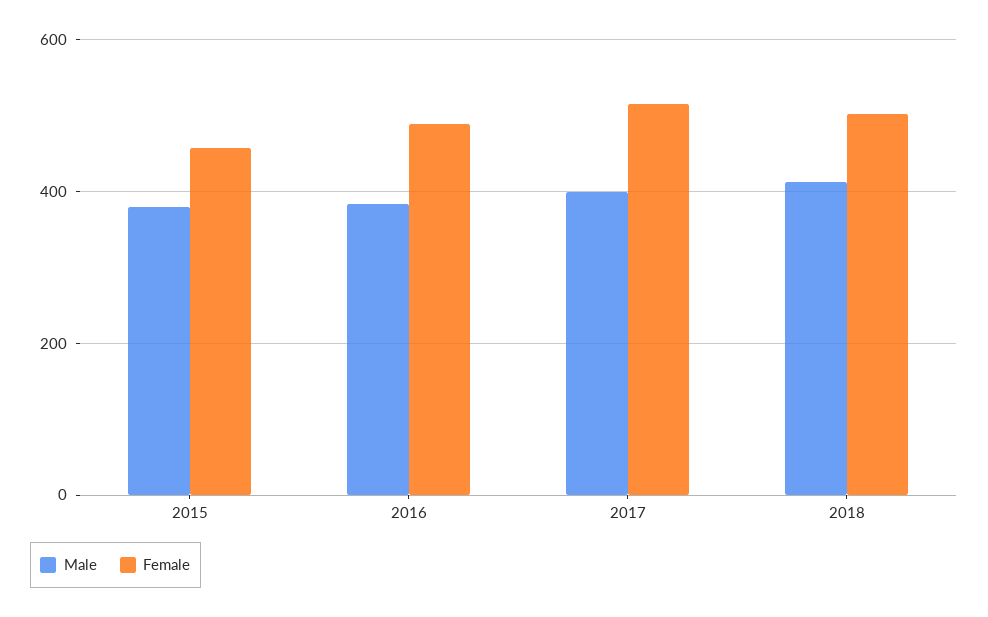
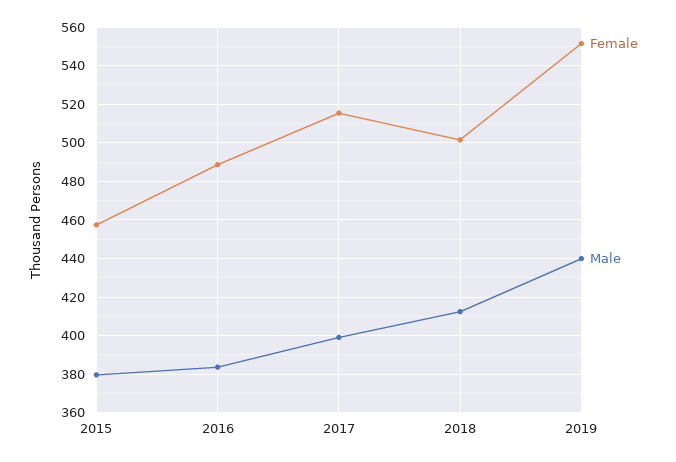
Female, 2019: none -> 550
Male, 2019: none -> 440

